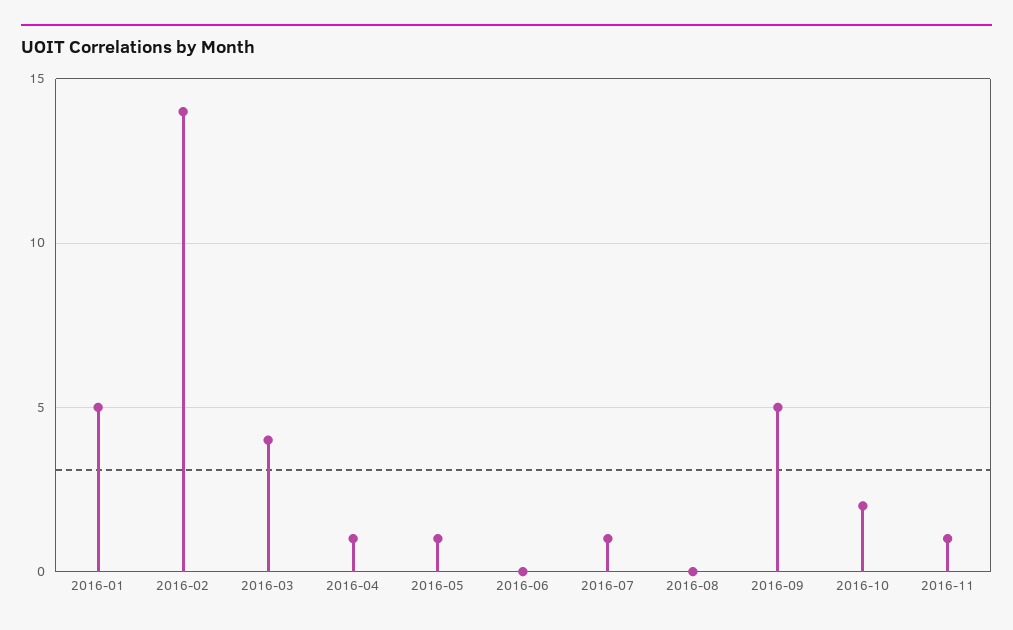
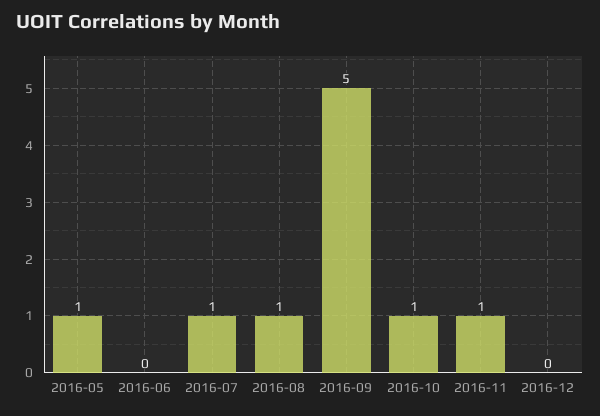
2016-01: 5 -> none
2016-02: 14 -> none
2016-03: 4 -> none
2016-04: 1 -> none
2016-08: 0 -> 1
2016-10: 2 -> 1
2016-12: none -> 0

